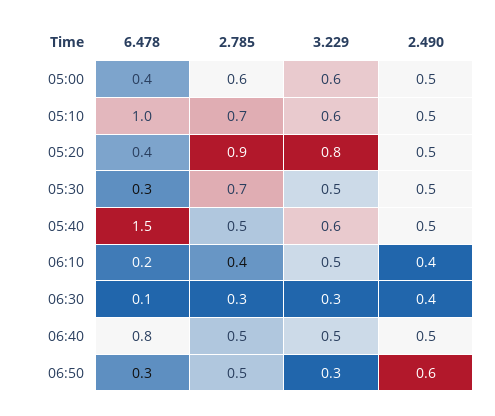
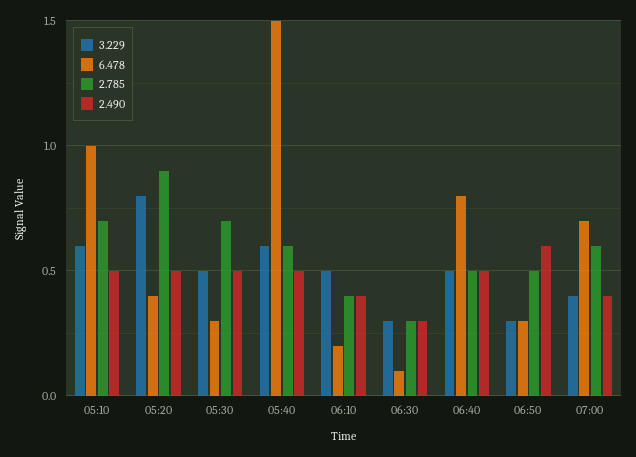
6.478, 05:00: 0.4 -> none
2.785, 05:00: 0.6 -> none
3.229, 05:00: 0.6 -> none
2.490, 05:00: 0.5 -> none
2.785, 05:40: 0.5 -> 0.6
2.490, 06:30: 0.4 -> 0.3
3.229, 07:00: none -> 0.4
6.478, 07:00: none -> 0.7
2.785, 07:00: none -> 0.6
2.490, 07:00: none -> 0.4

